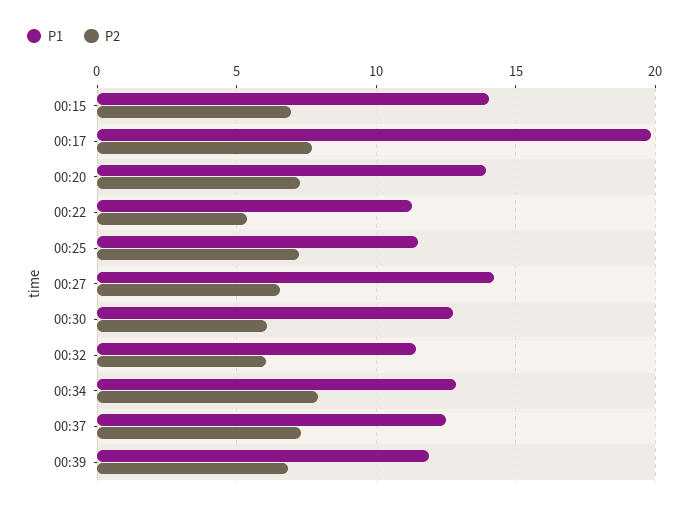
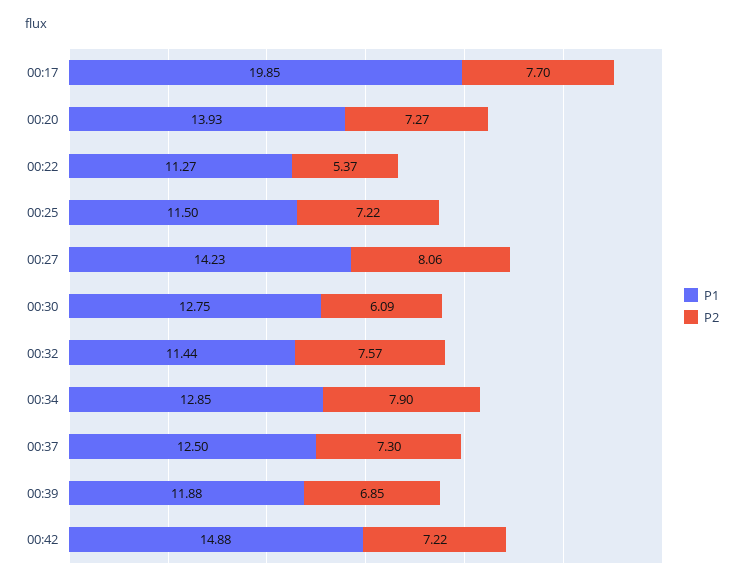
P1, 00:15: 14 -> none
P2, 00:15: 7 -> none
P2, 00:27: 6.5 -> 8.06
P2, 00:32: 6 -> 7.57
P1, 00:42: none -> 14.88
P2, 00:42: none -> 7.22

